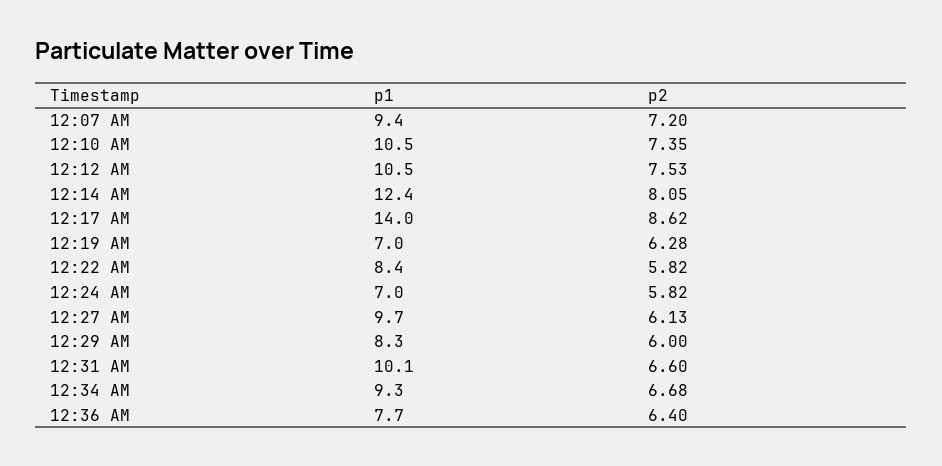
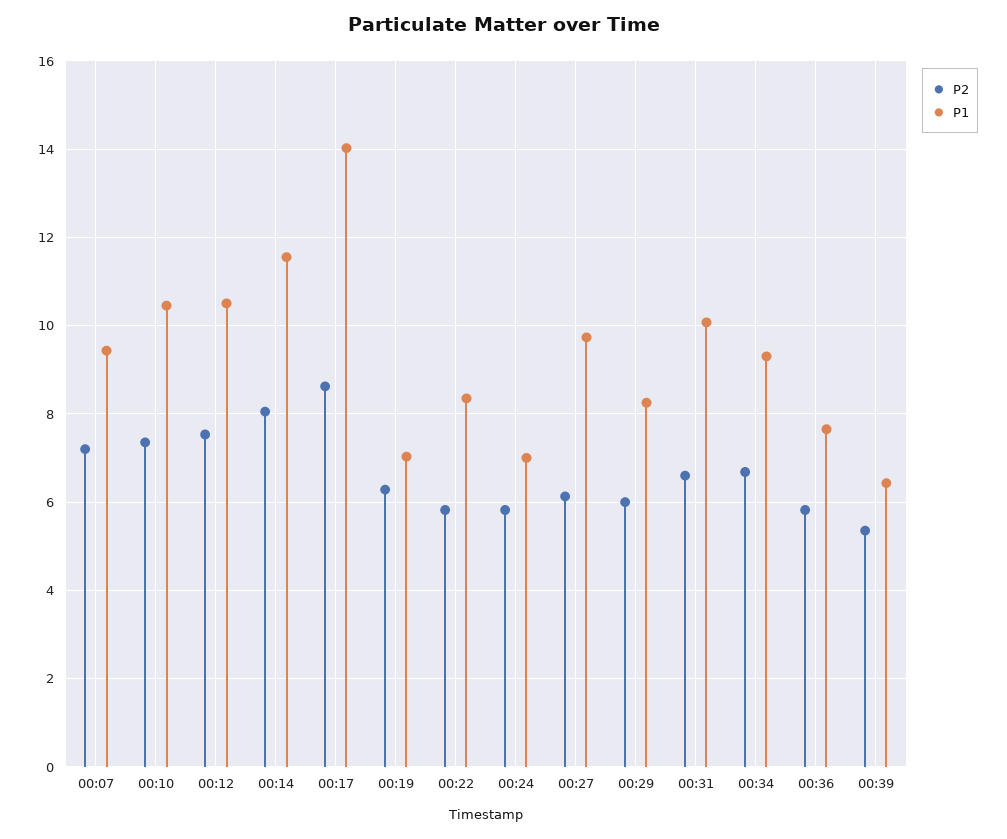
p1, 12:14 AM: 12.4 -> 11.6
p2, 12:36 AM: 6.4 -> 5.8
p2, 00:39: none -> 5.4
p1, 00:39: none -> 6.4

